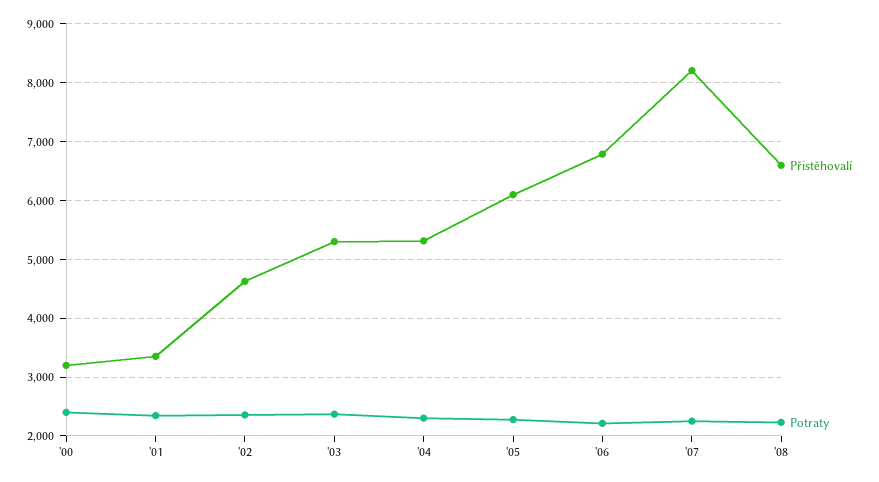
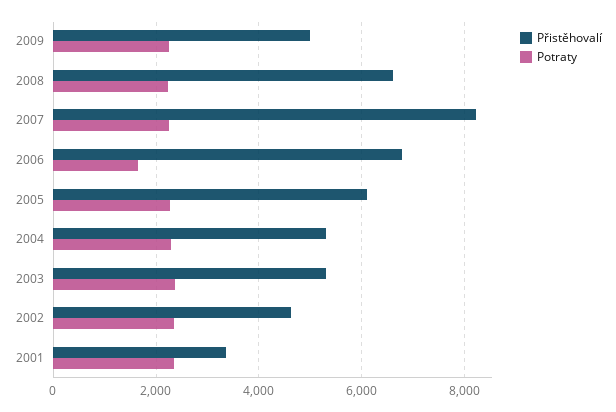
Přistěhovalí, '00: 3200 -> none
Potraty, '00: 2400 -> none
Potraty, '06: 2200 -> 1600
Přistěhovalí, 2009: none -> 5000
Potraty, 2009: none -> 2200

